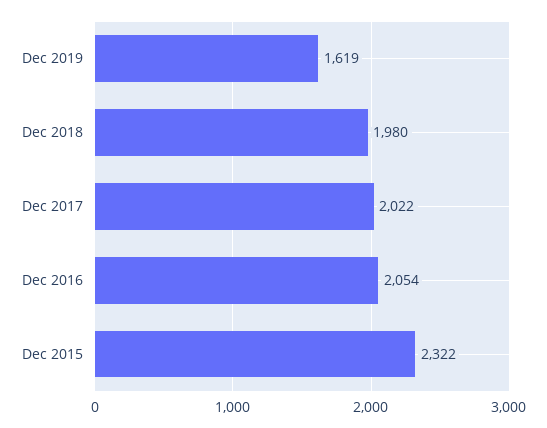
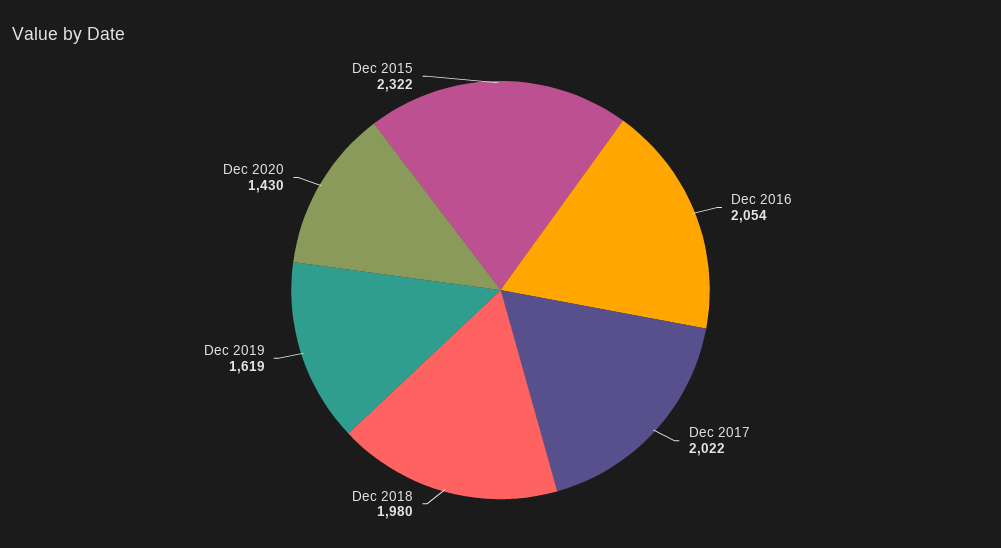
Dec 2020: none -> 1430

